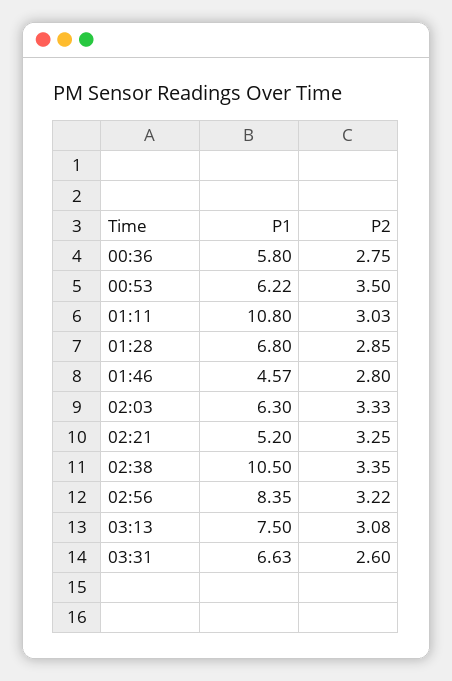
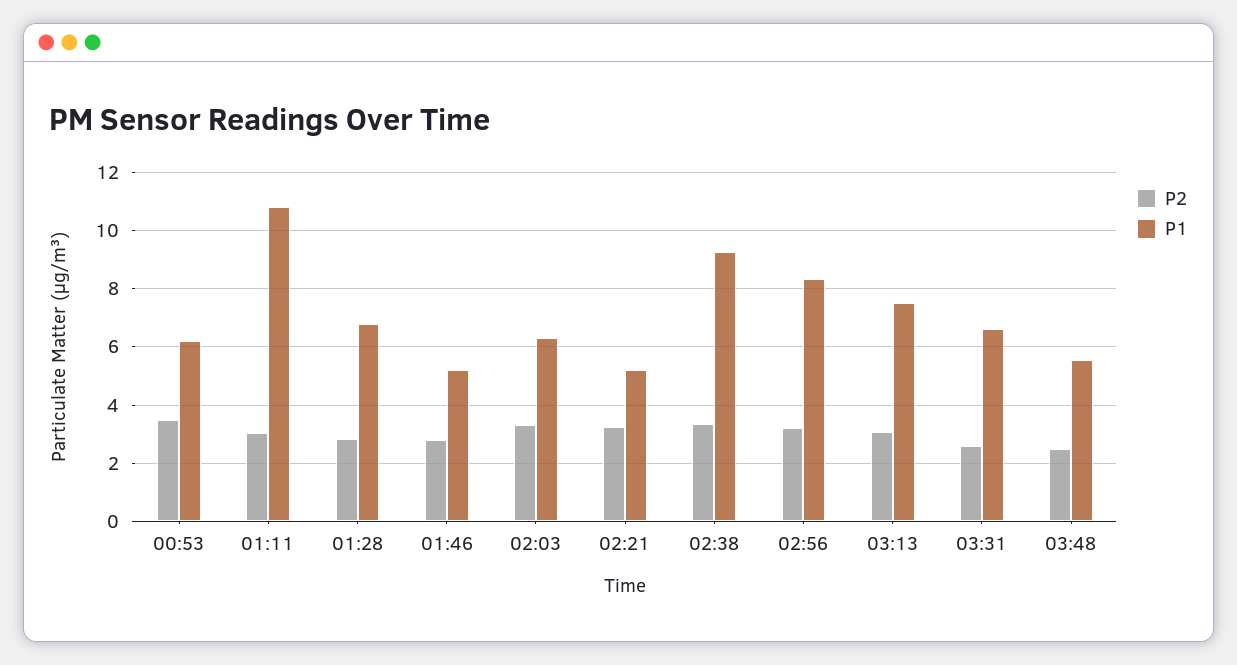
P1, 00:36: 5.8 -> none
P2, 00:36: 2.75 -> none
P1, 01:46: 4.57 -> 5.25
P1, 02:38: 10.5 -> 9.25
P2, 03:48: none -> 2.5
P1, 03:48: none -> 5.5

